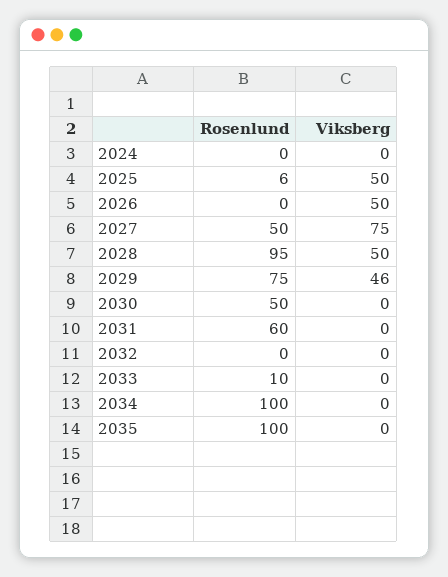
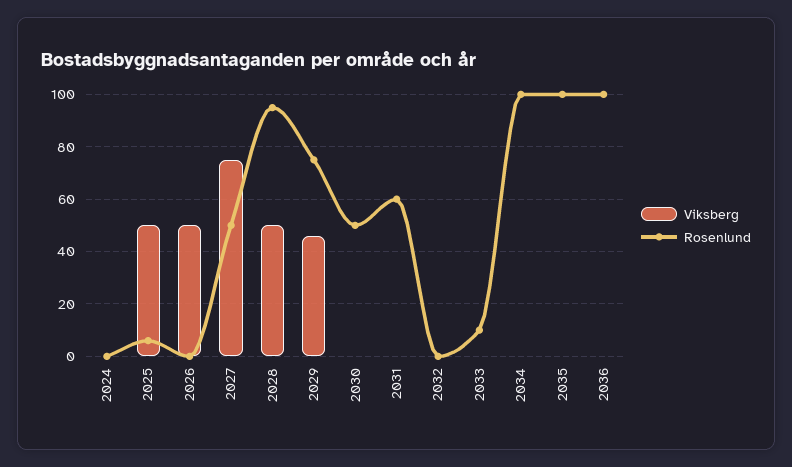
Viksberg, 2036: none -> 0
Rosenlund, 2036: none -> 100

